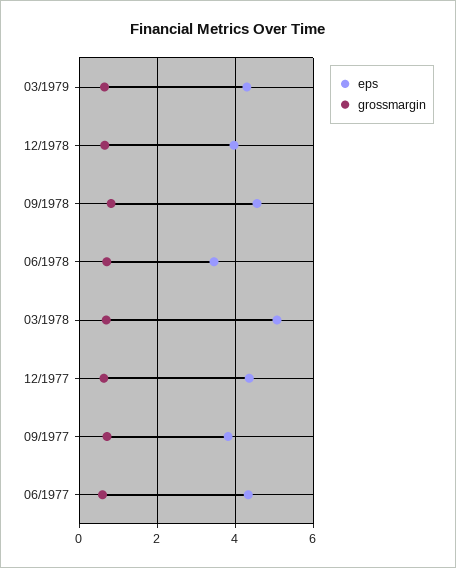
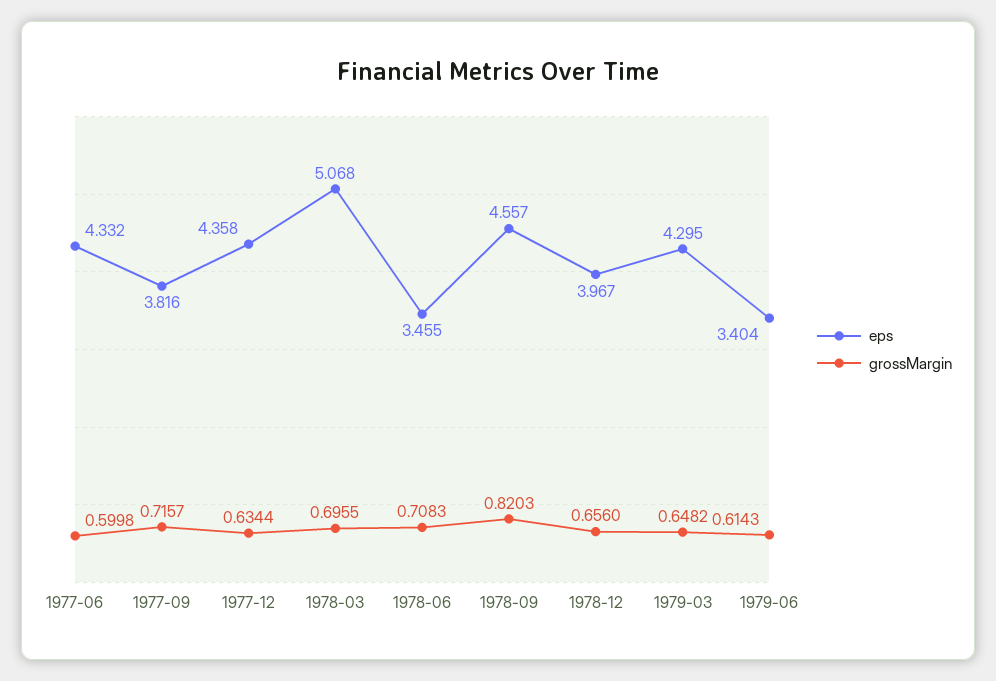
eps, 1979-06: none -> 3.404
grossmargin, 1979-06: none -> 0.6143

